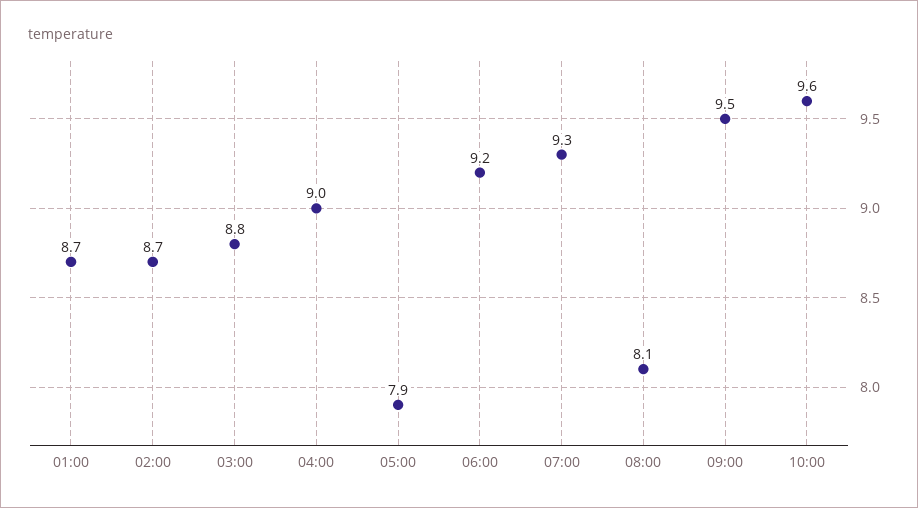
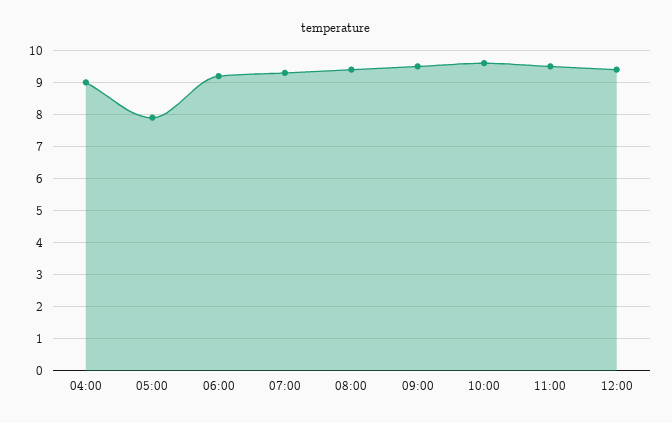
01:00: 8.7 -> none
02:00: 8.7 -> none
03:00: 8.8 -> none
08:00: 8.1 -> 9.5
11:00: none -> 9.5
12:00: none -> 9.5

